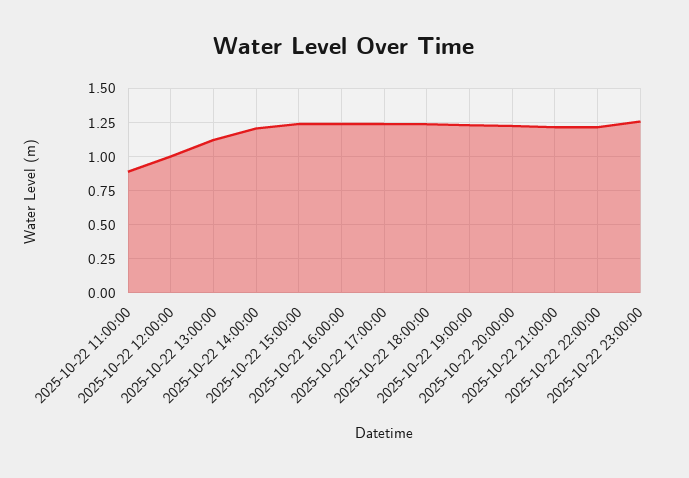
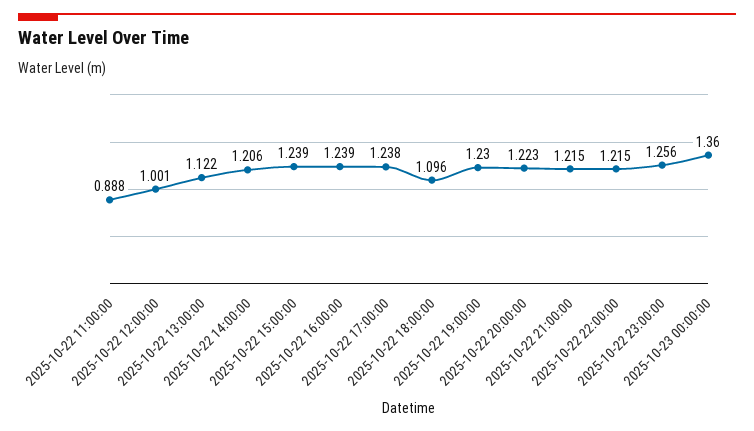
2025-10-22 18:00:00: 1.25 -> 1.096
2025-10-23 00:00:00: none -> 1.36

